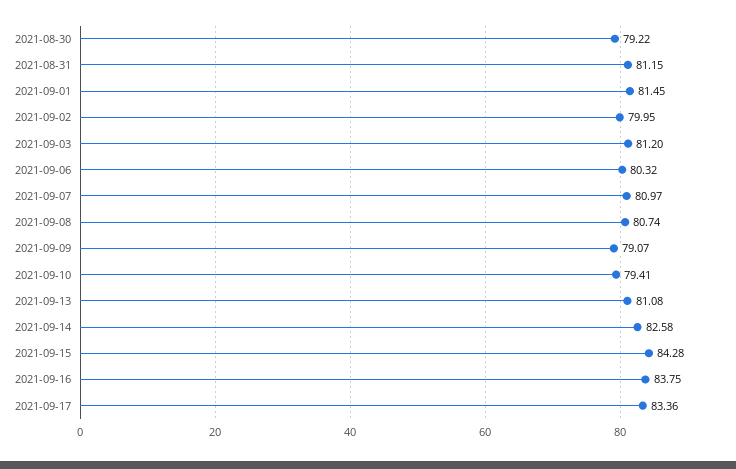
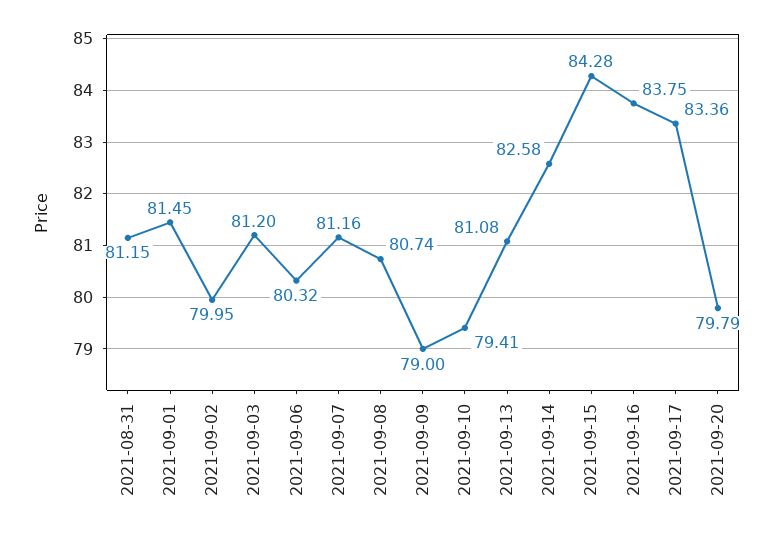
2021-08-30: 79.22 -> none
2021-09-07: 80.97 -> 81.16
2021-09-09: 79.07 -> 79
2021-09-20: none -> 79.79

